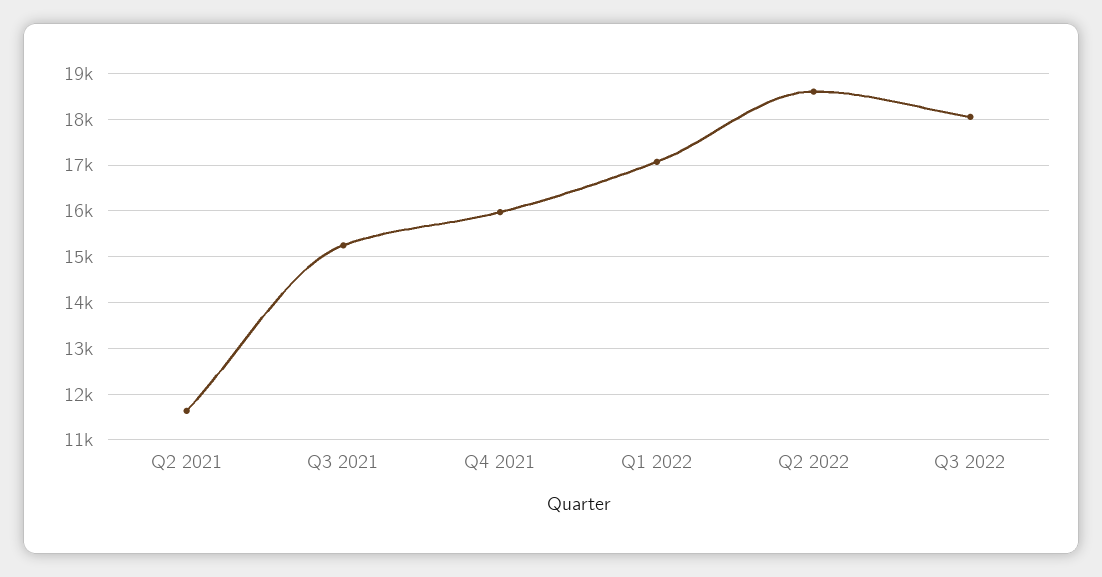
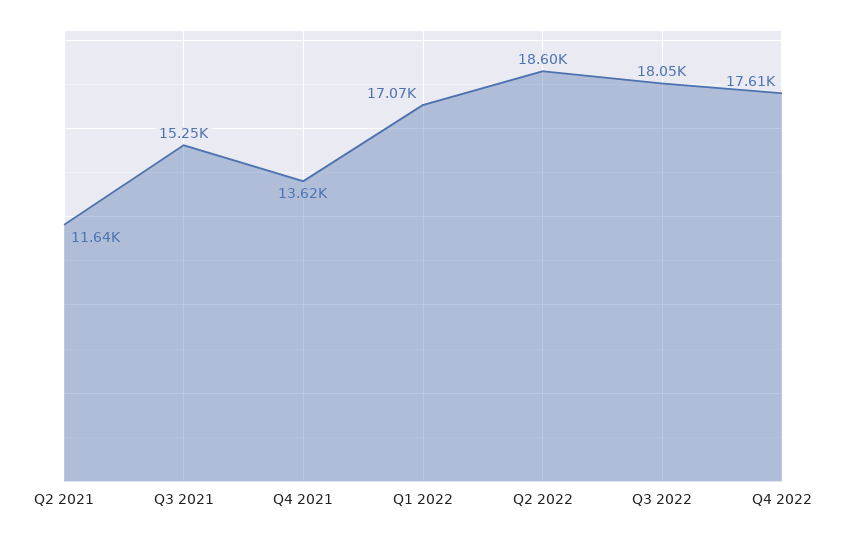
Q4 2021: 16000 -> 13620
Q4 2022: none -> 17610

